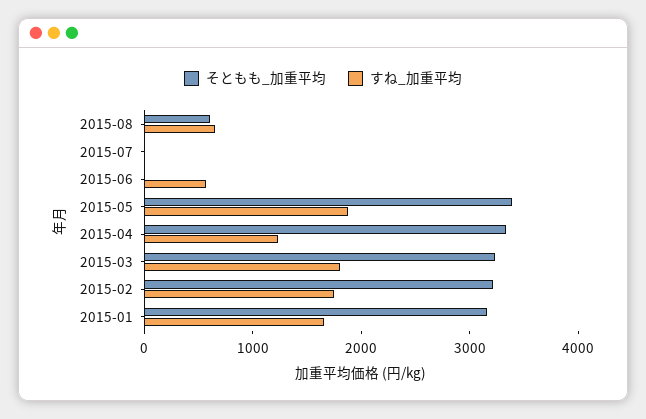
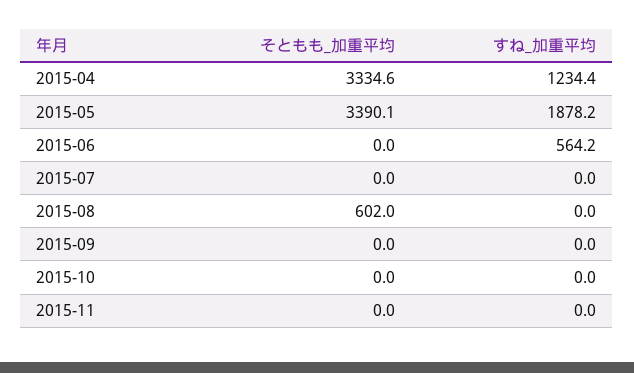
すね_加重平均, 2015-08: 600 -> 0
そともも_加重平均, 2015-03: 3200 -> none
すね_加重平均, 2015-03: 1800 -> none
そともも_加重平均, 2015-02: 3200 -> none
すね_加重平均, 2015-02: 1800 -> none
そともも_加重平均, 2015-01: 3200 -> none
すね_加重平均, 2015-01: 1600 -> none
そともも_加重平均, 2015-09: none -> 0
すね_加重平均, 2015-09: none -> 0
そともも_加重平均, 2015-10: none -> 0
すね_加重平均, 2015-10: none -> 0
そともも_加重平均, 2015-11: none -> 0
すね_加重平均, 2015-11: none -> 0

